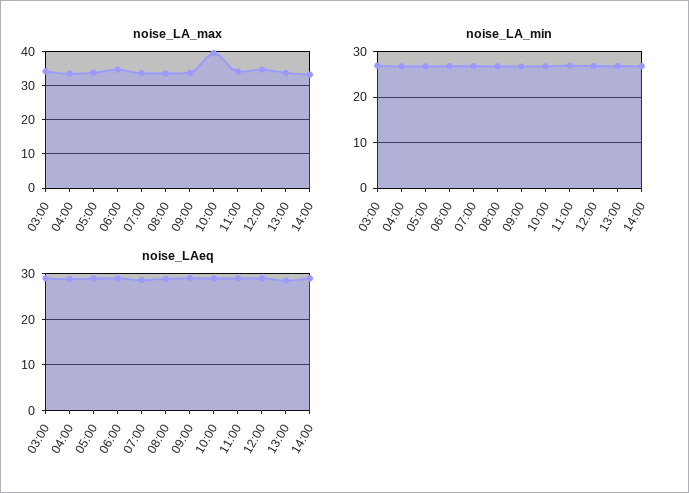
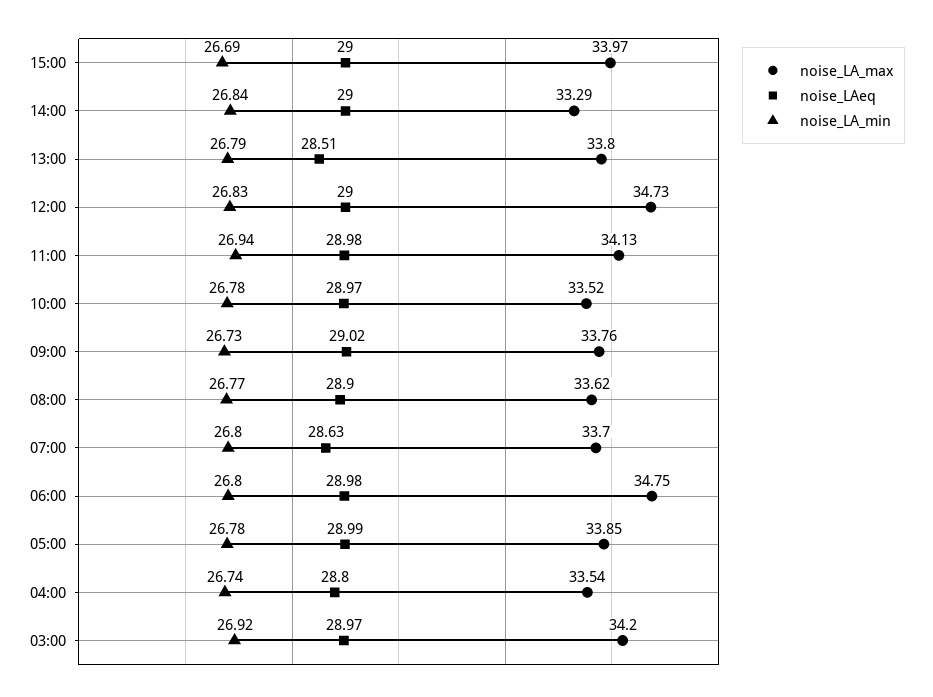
noise_LA_max, 10:00: 40 -> 33.52
noise_LA_max, 15:00: none -> 33.97
noise_LAeq, 15:00: none -> 29
noise_LA_min, 15:00: none -> 26.69

